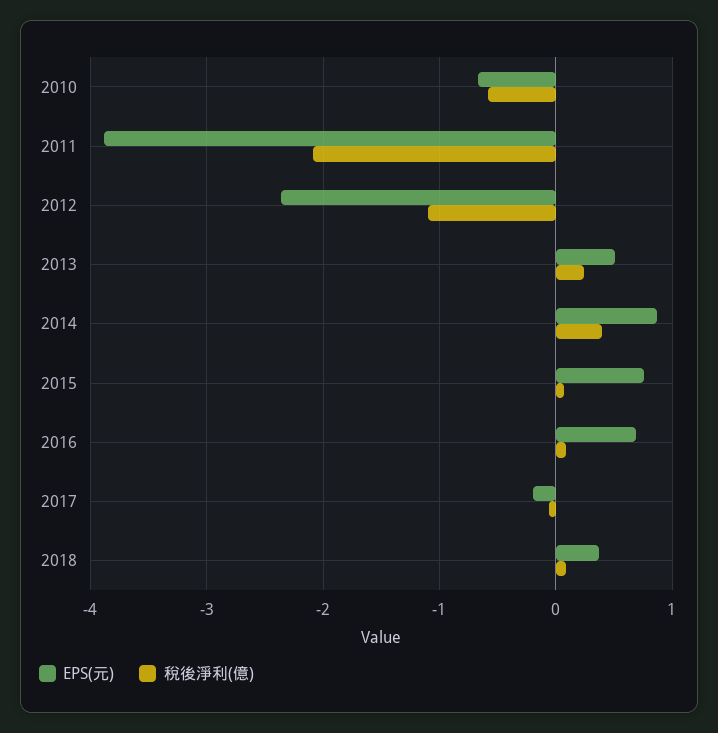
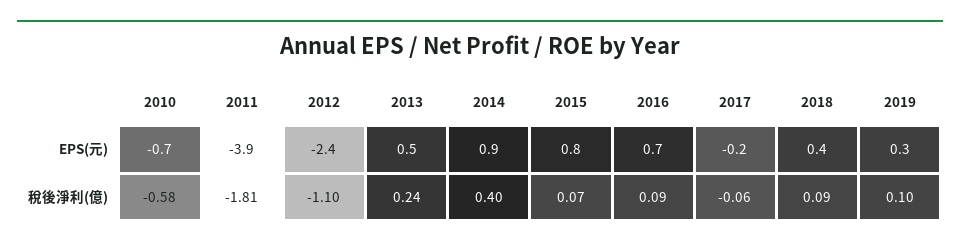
稅後淨利(億), 2011: -2.1 -> -1.81
EPS(元), 2019: none -> 0.3
稅後淨利(億), 2019: none -> 0.1

